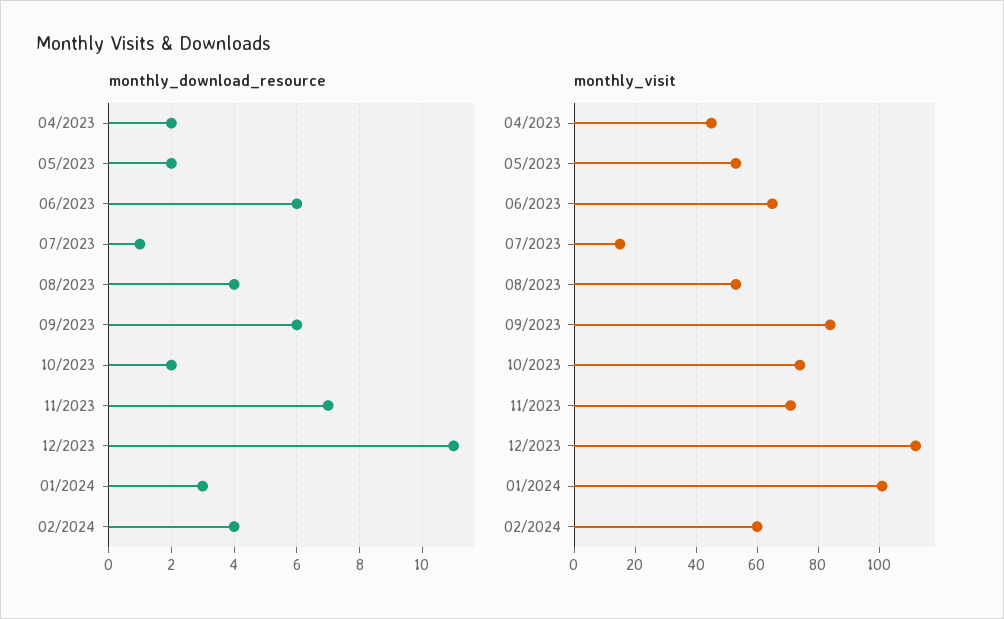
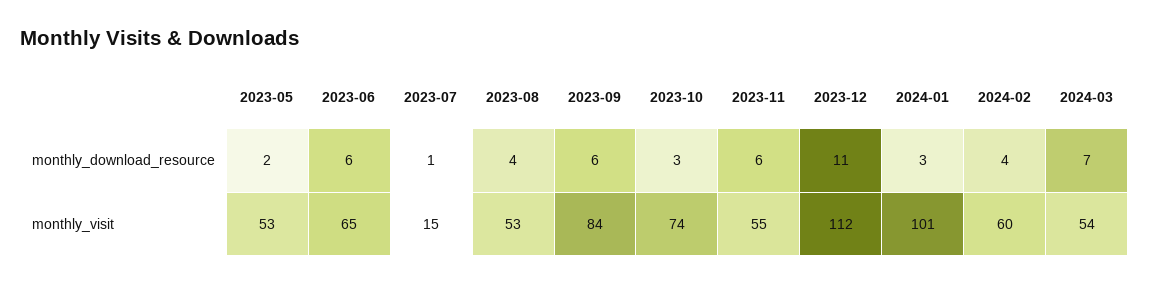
monthly_download_resource, 04/2023: 2 -> none
monthly_download_resource, 10/2023: 2 -> 3
monthly_download_resource, 11/2023: 7 -> 6
monthly_visit, 04/2023: 45 -> none
monthly_visit, 11/2023: 70 -> 55
monthly_download_resource, 2024-03: none -> 7
monthly_visit, 2024-03: none -> 54

